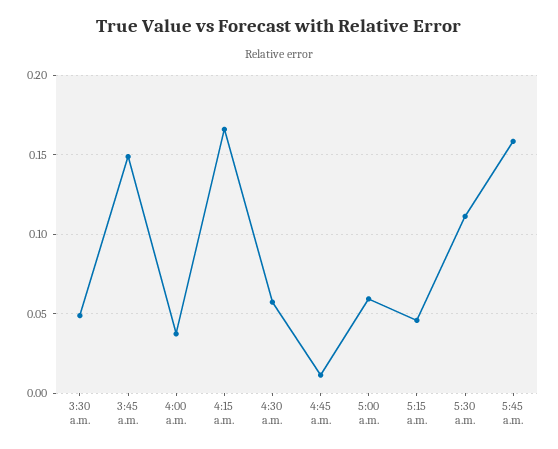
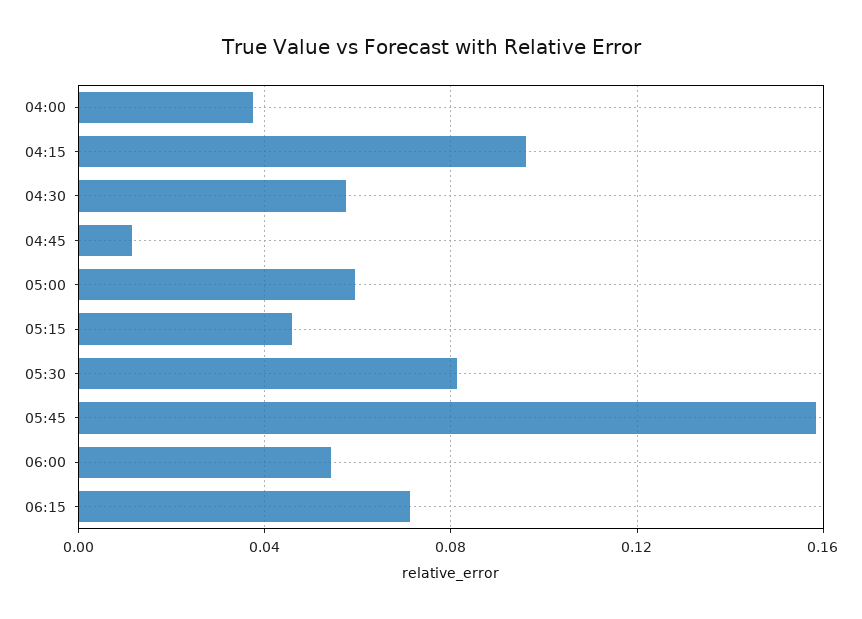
3:30 a.m.: 0.05 -> none
3:45 a.m.: 0.15 -> none
4:15 a.m.: 0.165 -> 0.095
5:30 a.m.: 0.11 -> 0.08
06:00: none -> 0.055
06:15: none -> 0.07

